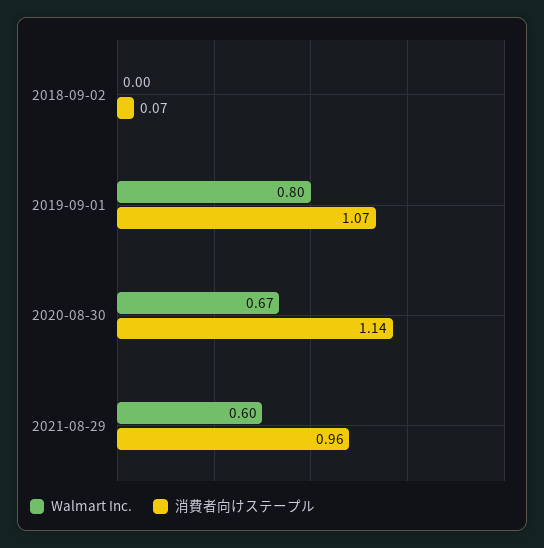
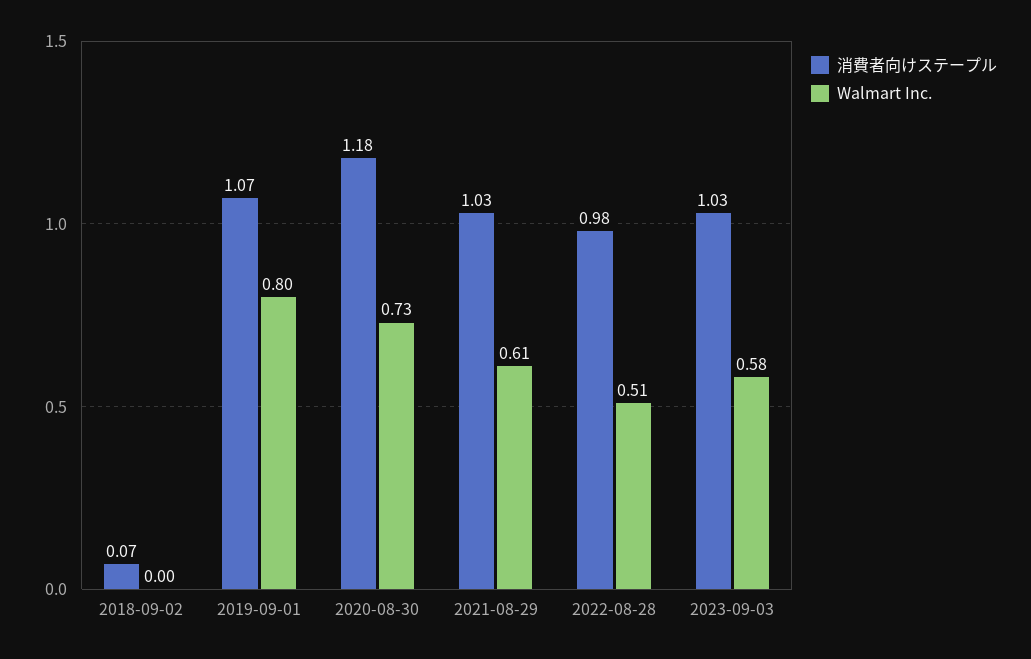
Walmart Inc., 2020-08-30: 0.67 -> 0.73
消費者向けステープル, 2020-08-30: 1.14 -> 1.18
Walmart Inc., 2021-08-29: 0.6 -> 0.61
消費者向けステープル, 2021-08-29: 0.96 -> 1.03
消費者向けステープル, 2022-08-28: none -> 0.98
Walmart Inc., 2022-08-28: none -> 0.51
消費者向けステープル, 2023-09-03: none -> 1.03
Walmart Inc., 2023-09-03: none -> 0.58

